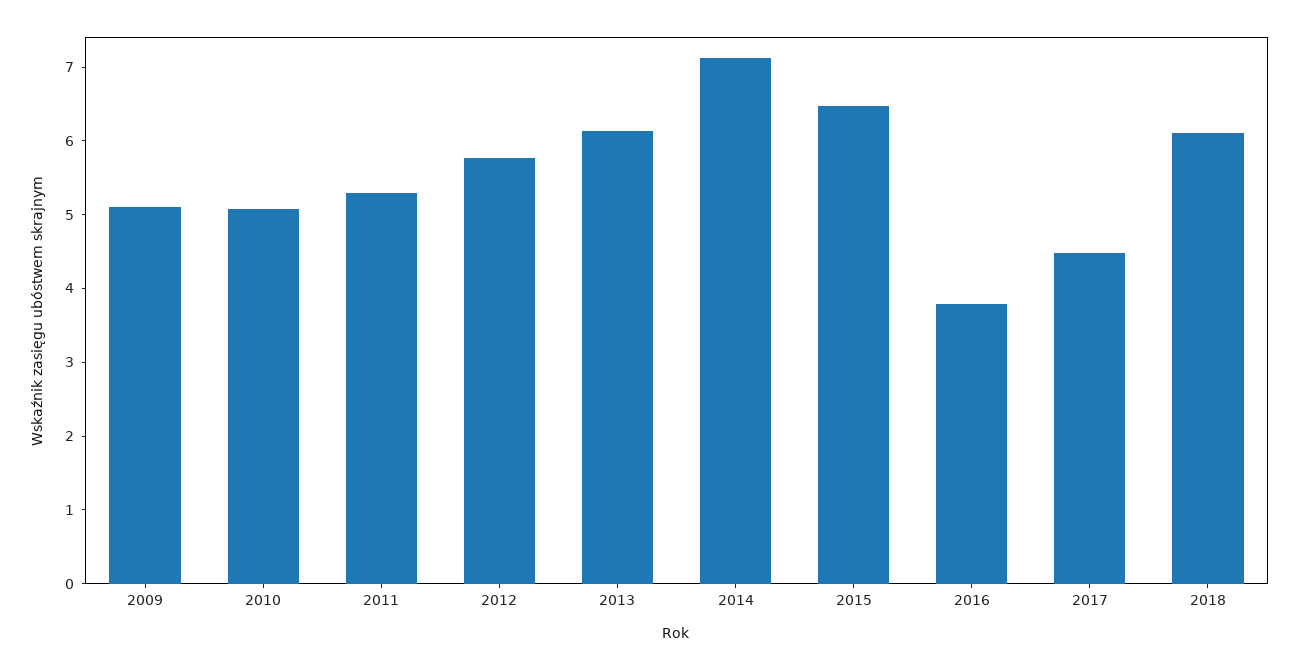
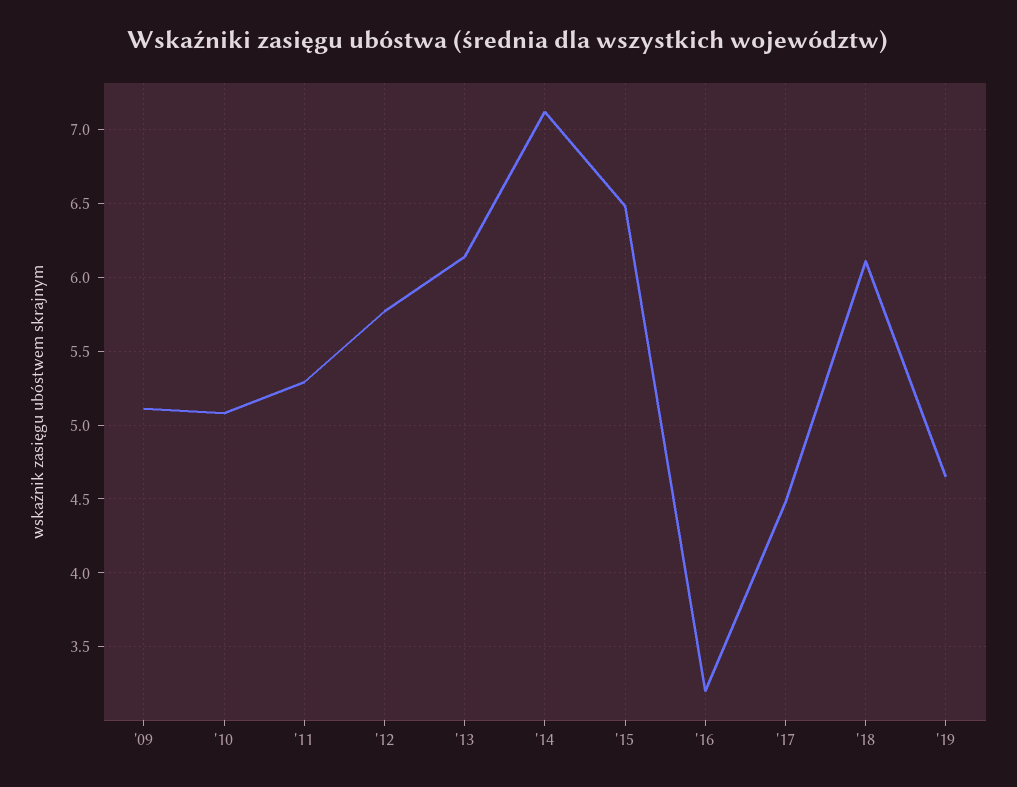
2016: 3.8 -> 3.2
'19: none -> 4.65

